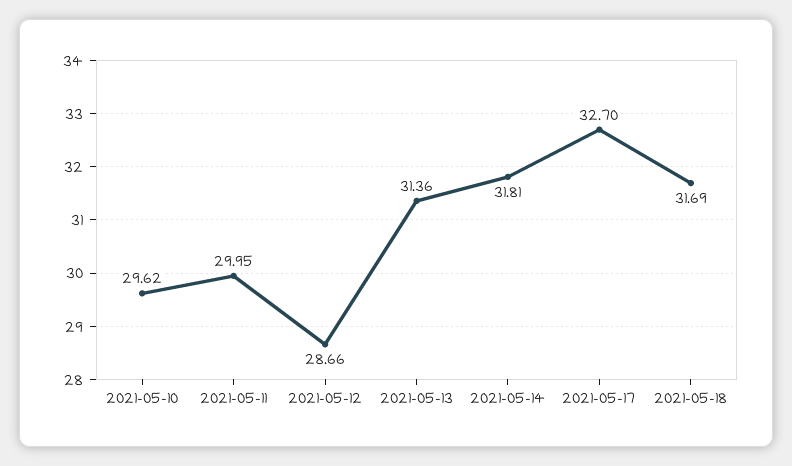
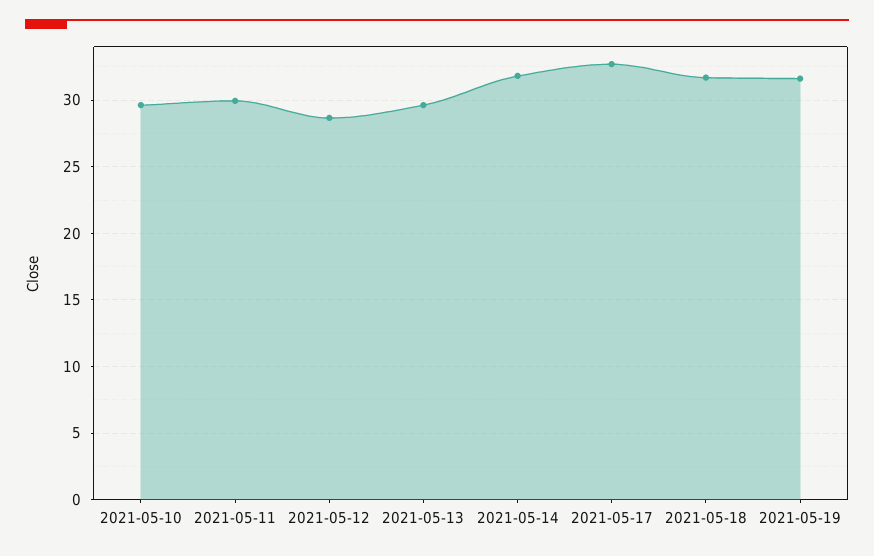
2021-05-13: 31.36 -> 29.5
2021-05-19: none -> 31.5

